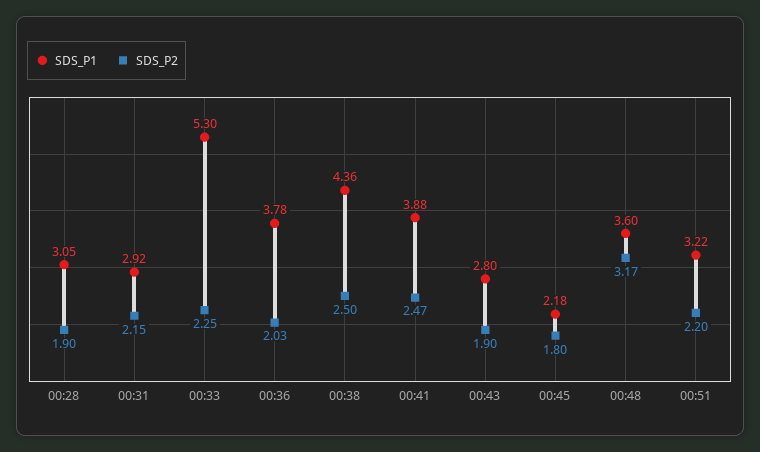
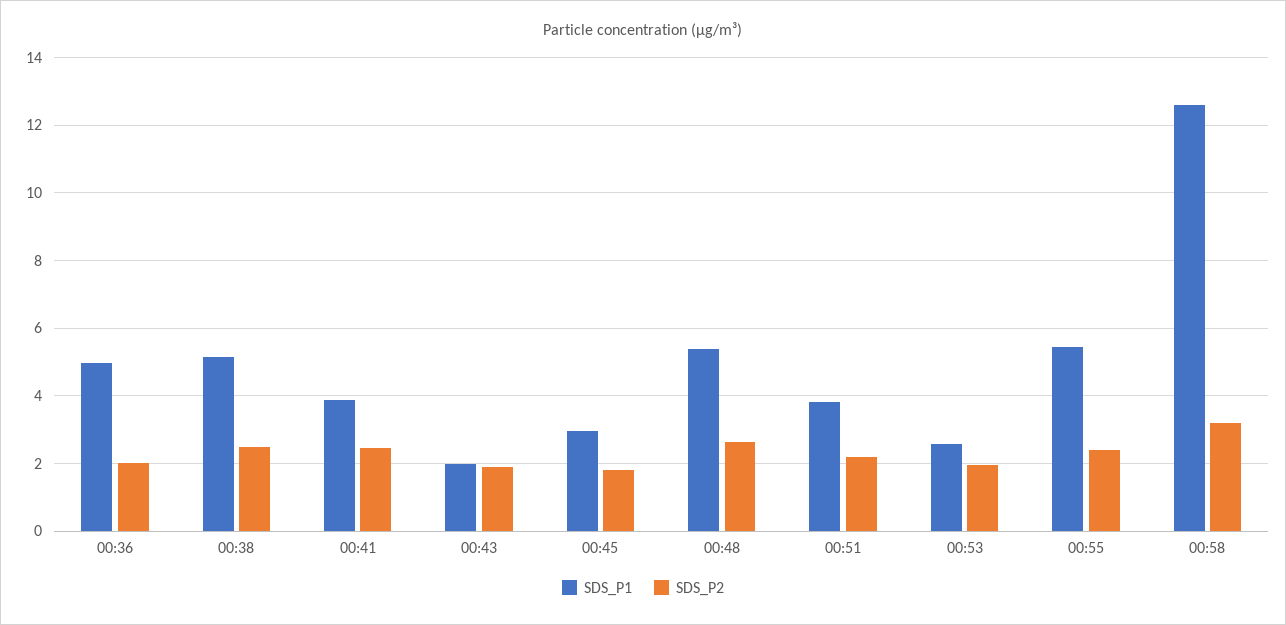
SDS_P1, 00:28: 3.05 -> none
SDS_P2, 00:28: 1.9 -> none
SDS_P1, 00:31: 2.92 -> none
SDS_P2, 00:31: 2.15 -> none
SDS_P1, 00:33: 5.3 -> none
SDS_P2, 00:33: 2.25 -> none
SDS_P1, 00:36: 3.78 -> 5
SDS_P1, 00:38: 4.36 -> 5.2
SDS_P1, 00:43: 2.8 -> 2
SDS_P1, 00:45: 2.18 -> 3
SDS_P1, 00:48: 3.6 -> 5.4
SDS_P2, 00:48: 3.17 -> 2.6
SDS_P1, 00:51: 3.22 -> 3.8
SDS_P1, 00:53: none -> 2.6
SDS_P2, 00:53: none -> 2
SDS_P1, 00:55: none -> 5.4
SDS_P2, 00:55: none -> 2.4
SDS_P1, 00:58: none -> 12.6
SDS_P2, 00:58: none -> 3.2

